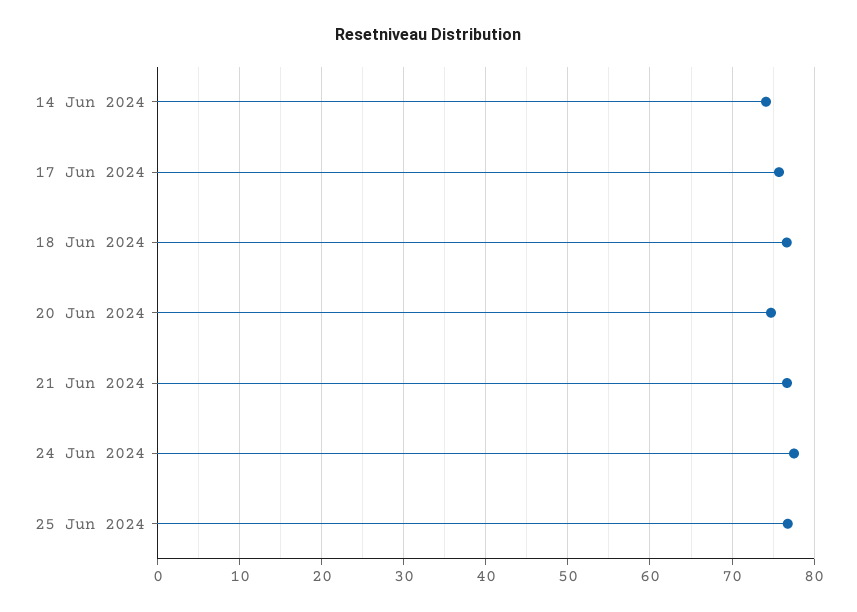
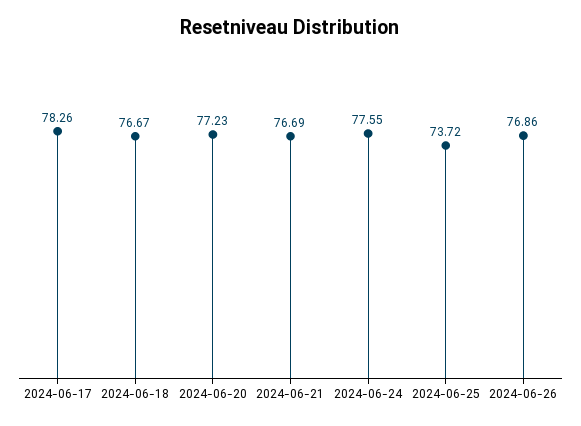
14 Jun 2024: 74 -> none
17 Jun 2024: 76 -> 78.26
20 Jun 2024: 75 -> 77.23
25 Jun 2024: 77 -> 73.72
2024-06-26: none -> 76.86

